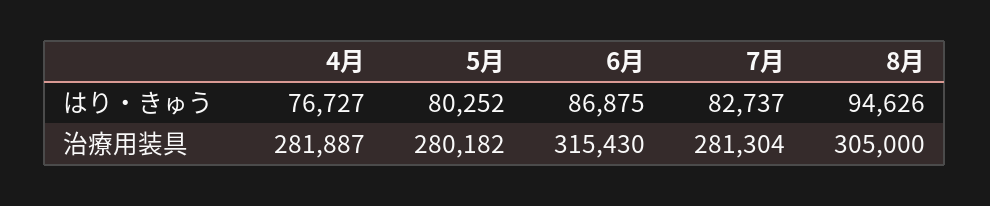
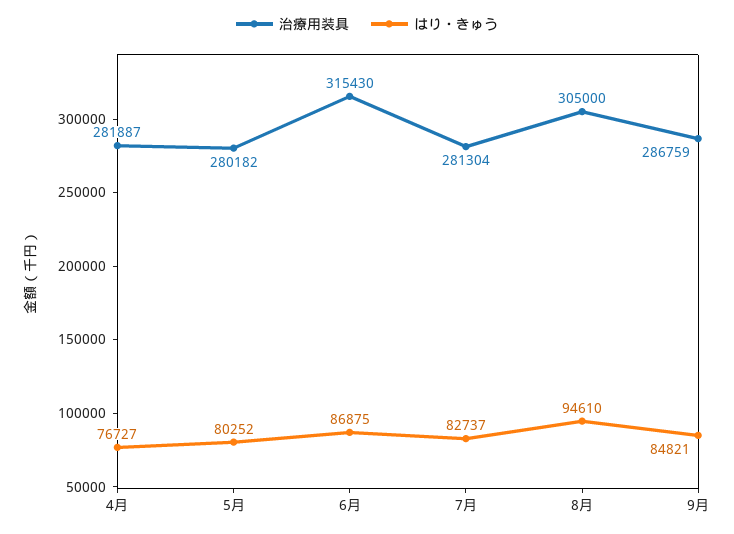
はり・きゅう, 8月: 94626 -> 94610
治療用装具, 9月: none -> 286759
はり・きゅう, 9月: none -> 84821

